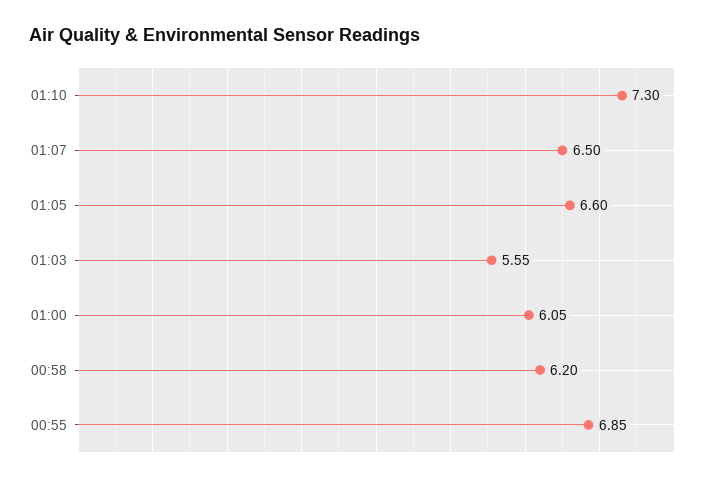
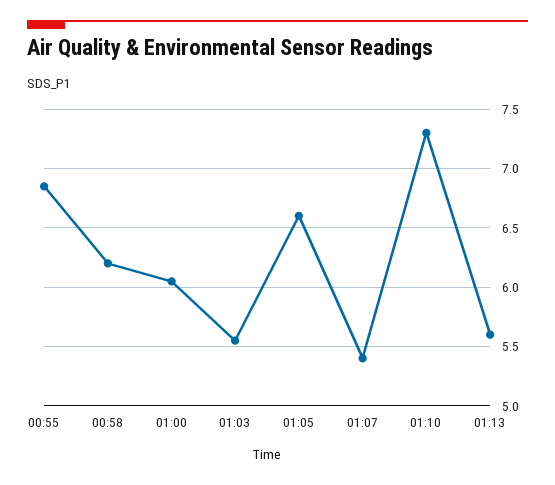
01:07: 6.5 -> 5.4
01:13: none -> 5.6

